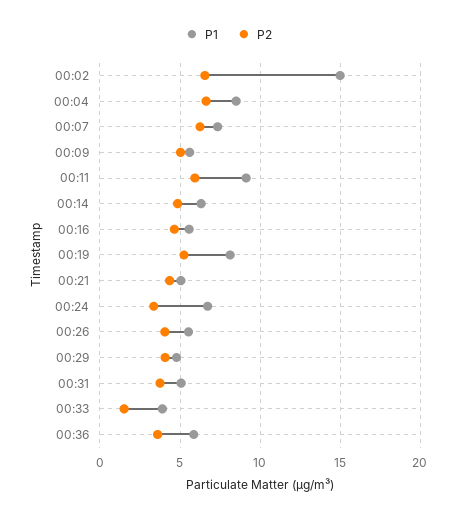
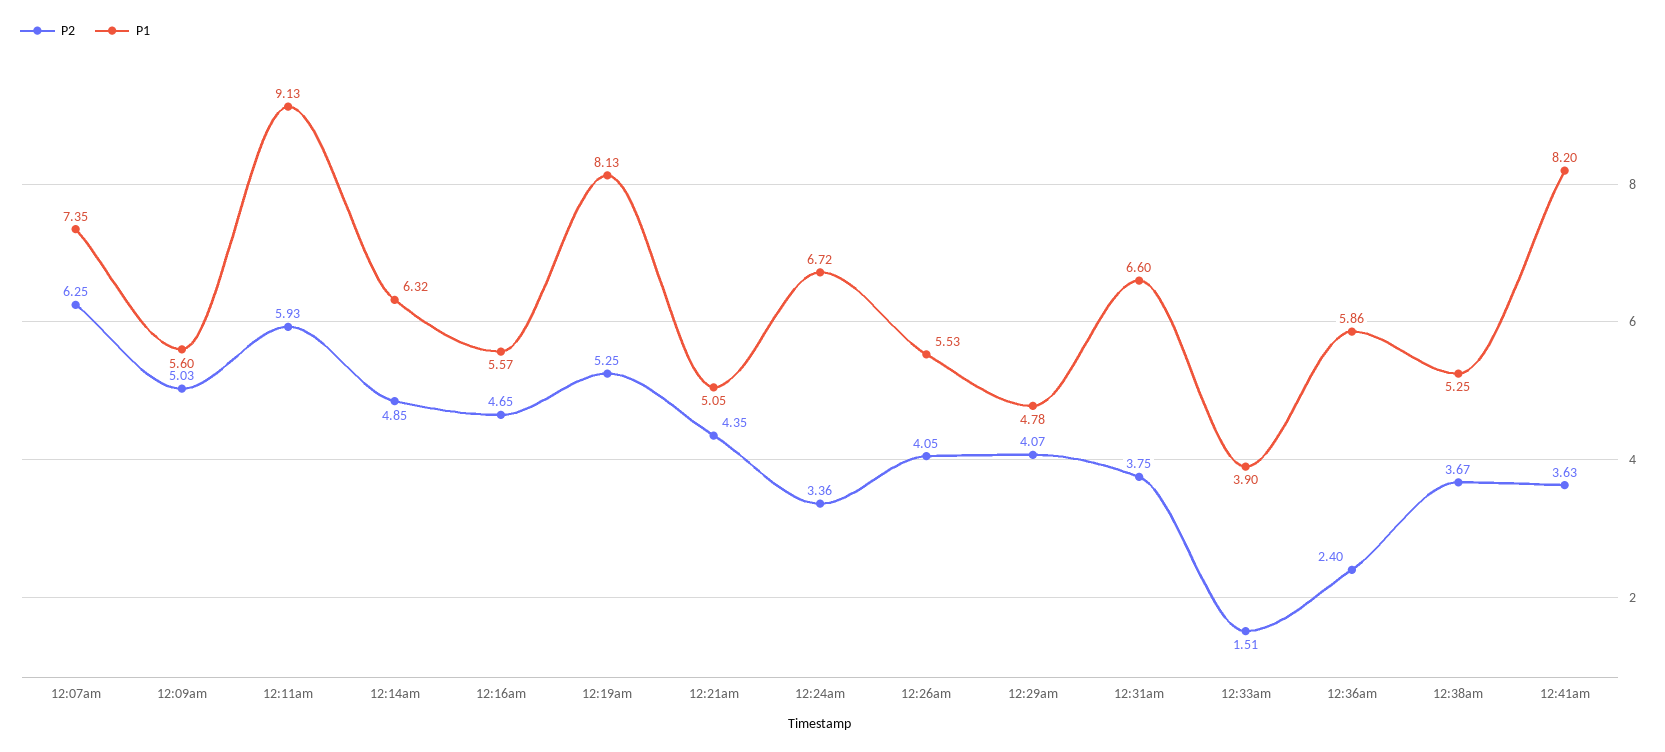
P1, 00:02: 15 -> none
P2, 00:02: 6.5 -> none
P1, 00:04: 8.5 -> none
P2, 00:04: 6.5 -> none
P1, 00:31: 5 -> 6.6
P2, 00:36: 3.5 -> 2.4
P2, 12:38am: none -> 3.67
P1, 12:38am: none -> 5.25
P2, 12:41am: none -> 3.63
P1, 12:41am: none -> 8.2

